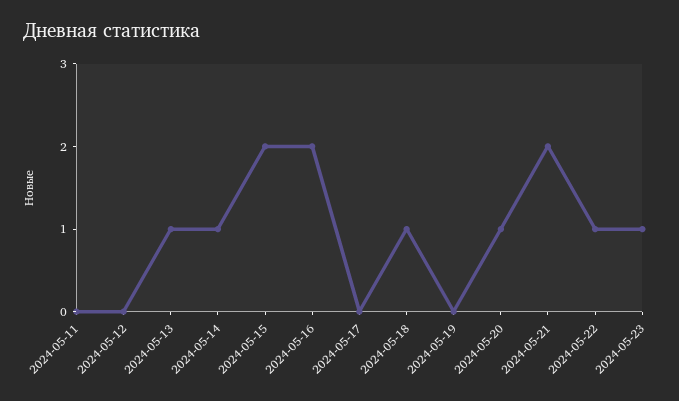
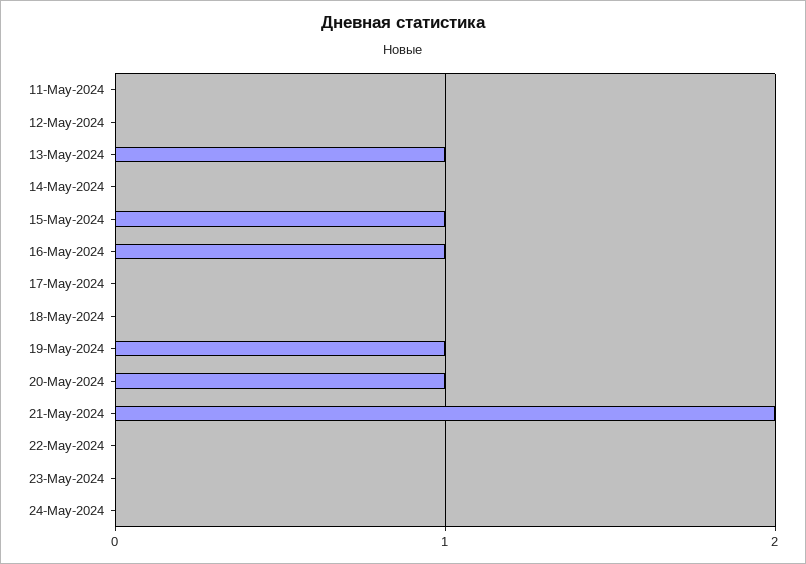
2024-05-14: 1 -> 0
2024-05-15: 2 -> 1
2024-05-16: 2 -> 1
2024-05-18: 1 -> 0
2024-05-19: 0 -> 1
2024-05-22: 1 -> 0
2024-05-23: 1 -> 0
24-May-2024: none -> 0

